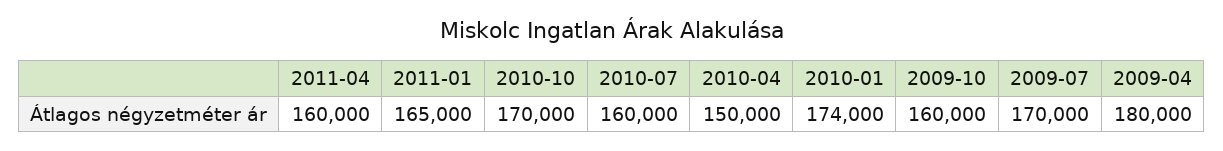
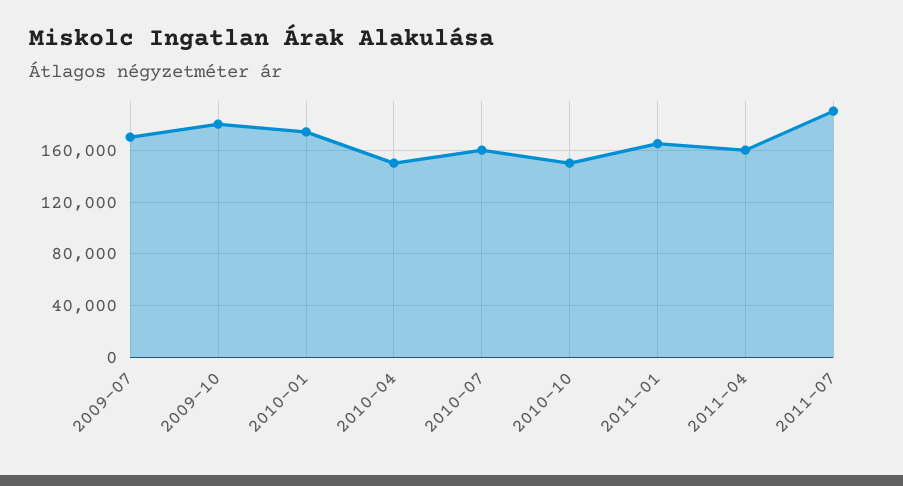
2010-10: 170000 -> 150000
2009-10: 160000 -> 180000
2009-04: 180000 -> none
2011-07: none -> 190000

